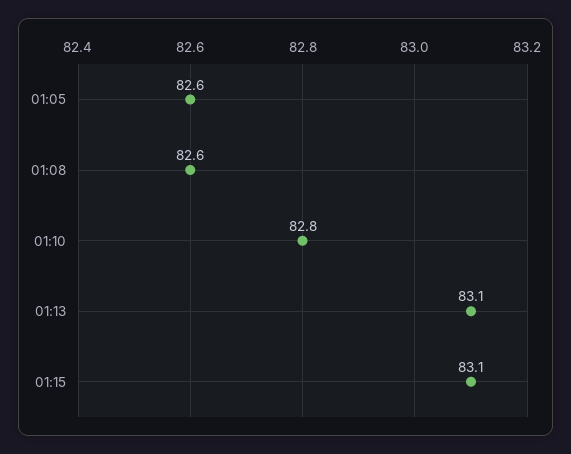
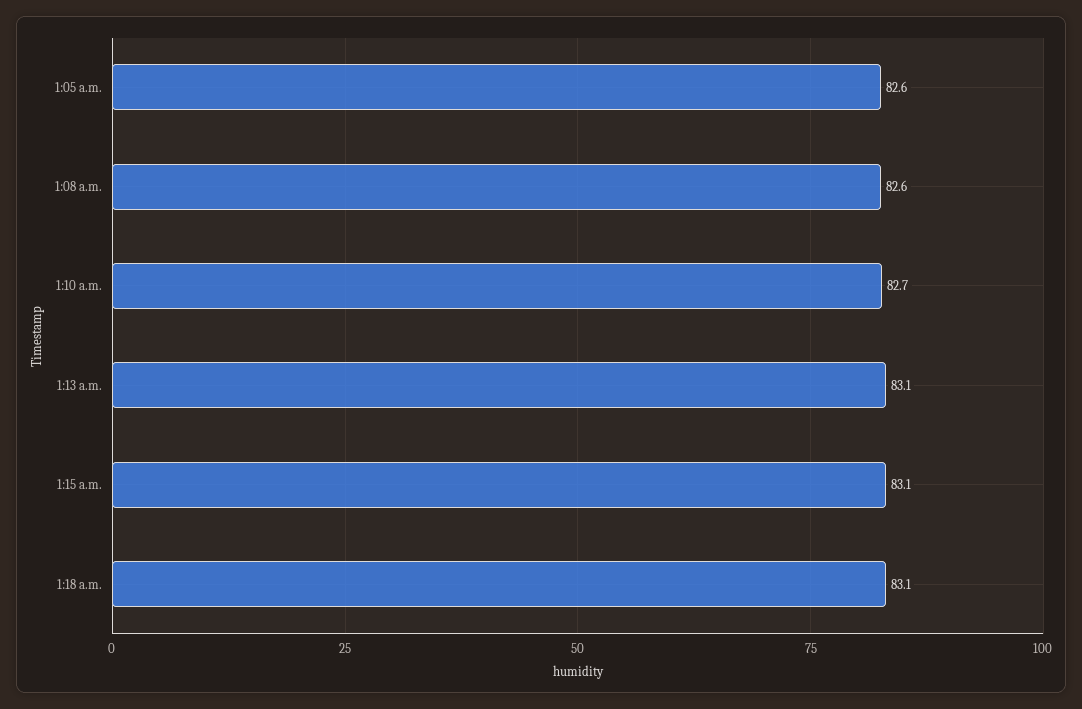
01:10: 82.8 -> 82.7
1:18 a.m.: none -> 83.1

